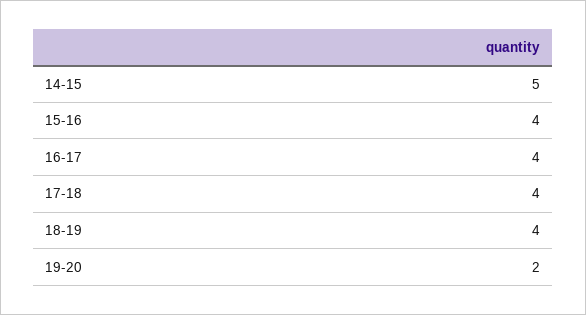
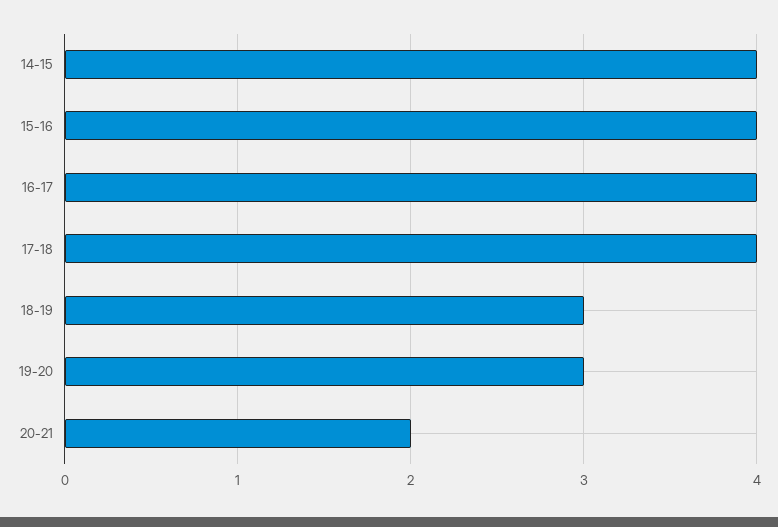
14-15: 5 -> 4
18-19: 4 -> 3
19-20: 2 -> 3
20-21: none -> 2

